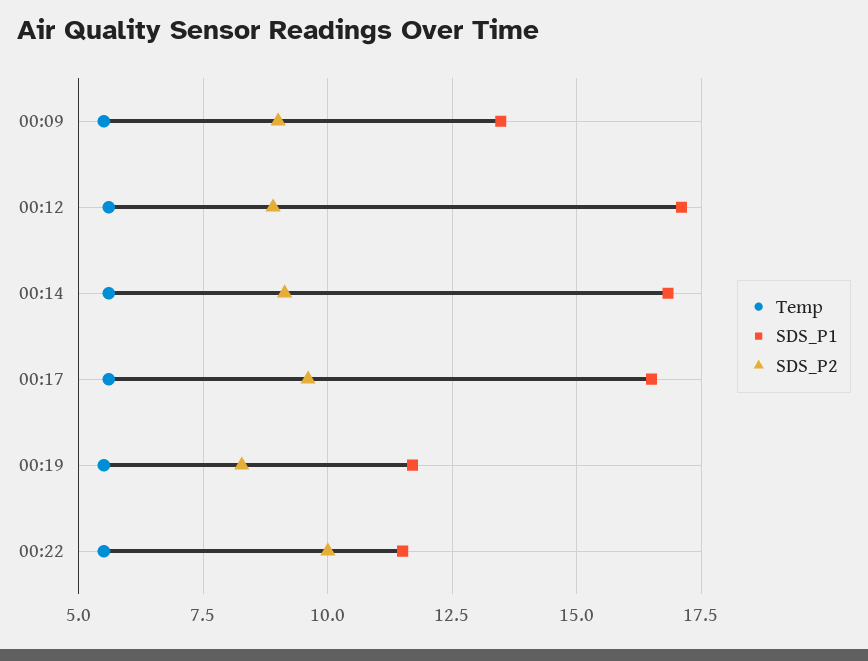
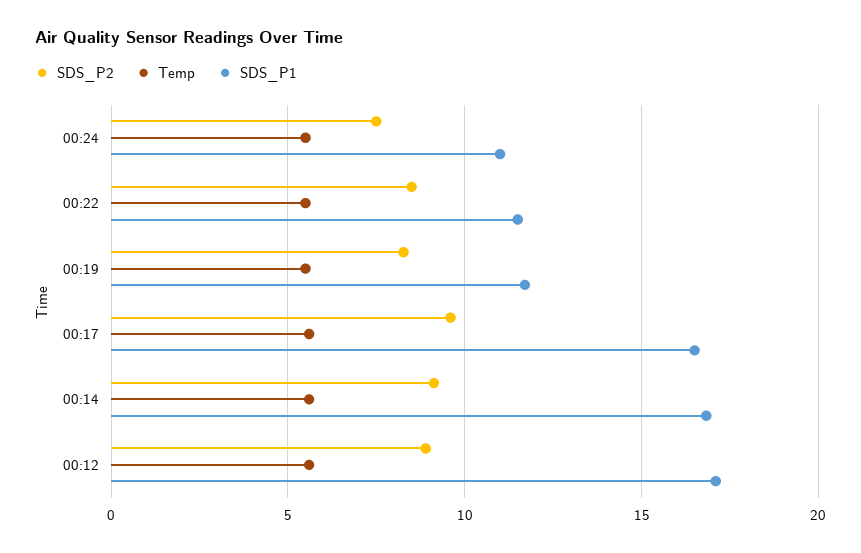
Temp, 00:09: 5.5 -> none
SDS_P1, 00:09: 13.5 -> none
SDS_P2, 00:09: 9 -> none
SDS_P2, 00:22: 10 -> 8.5
SDS_P2, 00:24: none -> 7.5
Temp, 00:24: none -> 5.5
SDS_P1, 00:24: none -> 11

